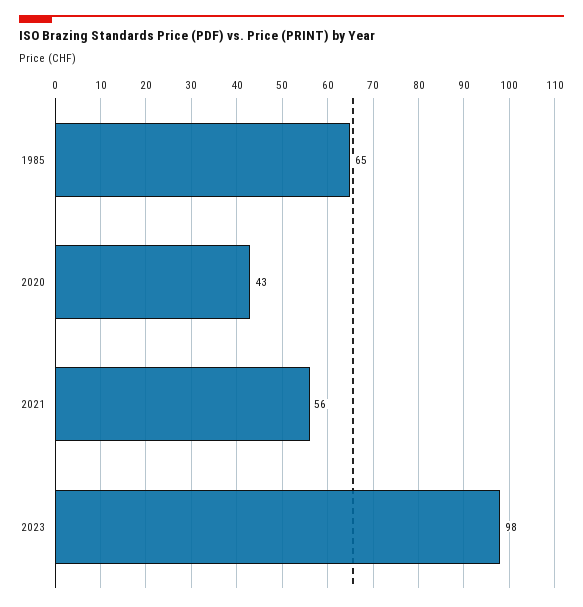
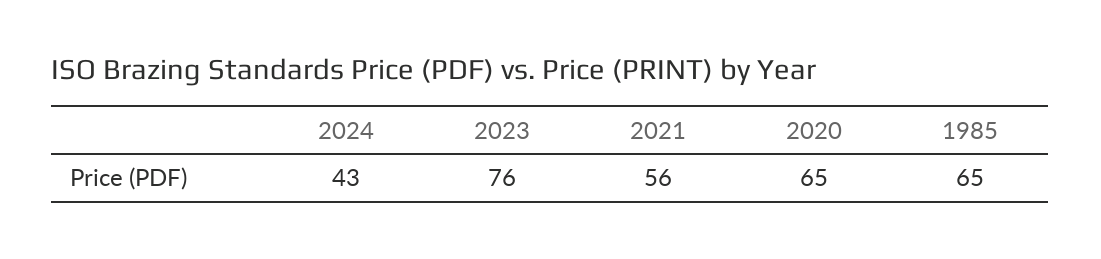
2020: 43 -> 65
2023: 98 -> 76
2024: none -> 43

